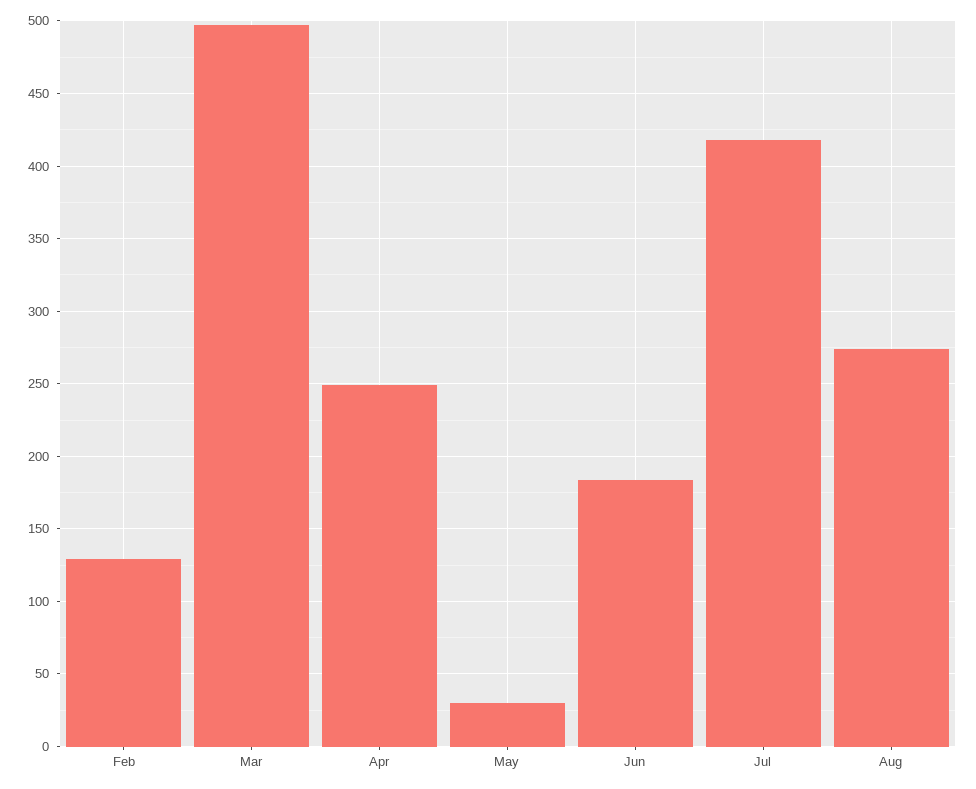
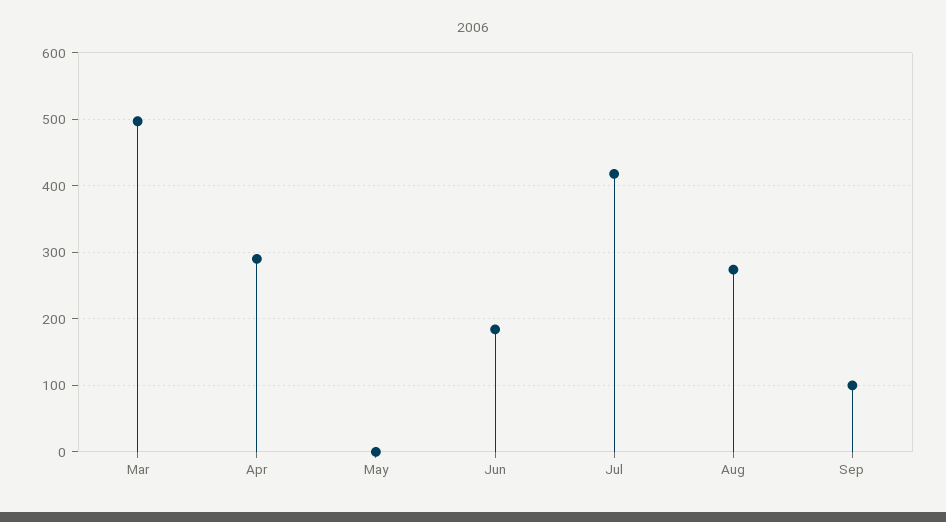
Feb: 130 -> none
Apr: 250 -> 290
May: 30 -> 0
Sep: none -> 100

